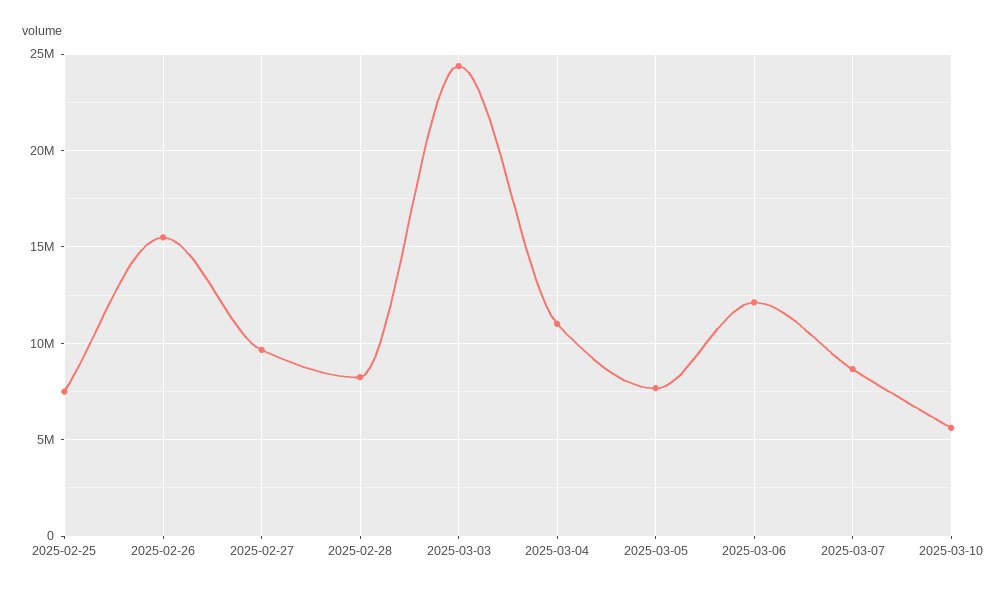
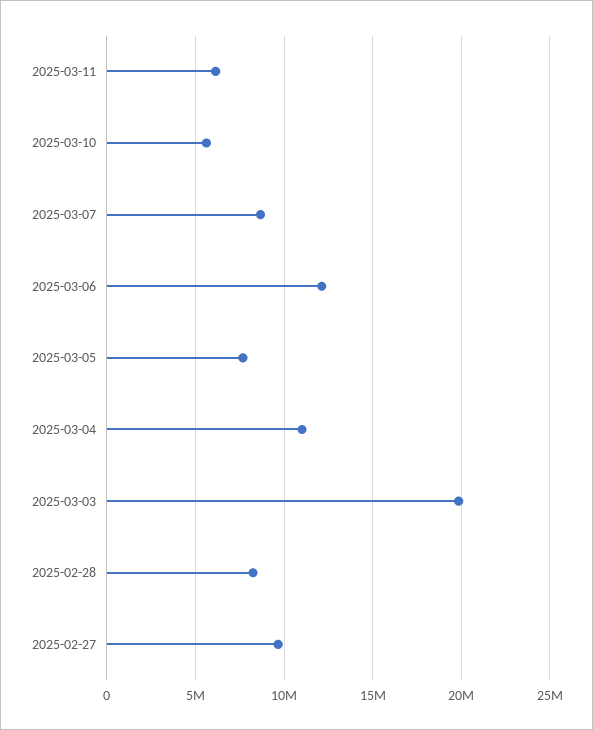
2025-02-25: 7500000 -> none
2025-02-26: 15500000 -> none
2025-03-03: 24500000 -> 20000000
2025-03-11: none -> 6000000

